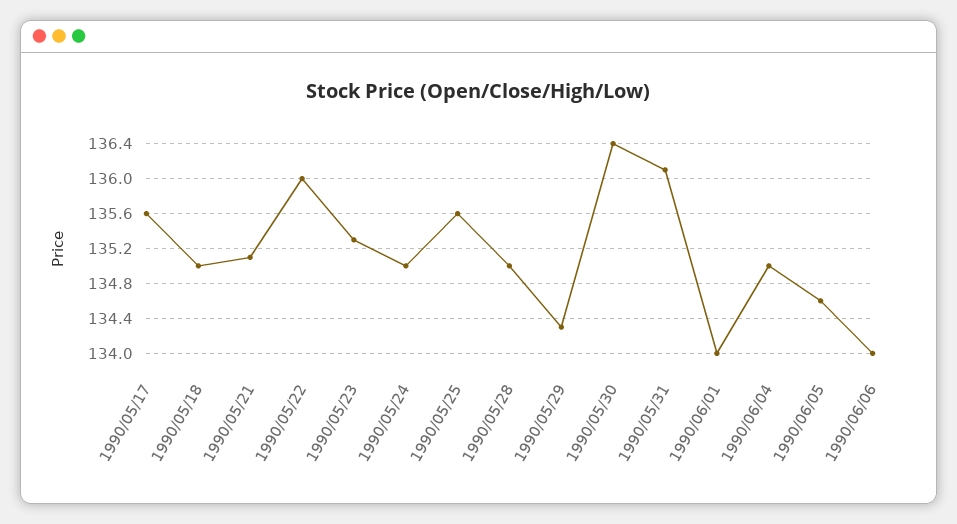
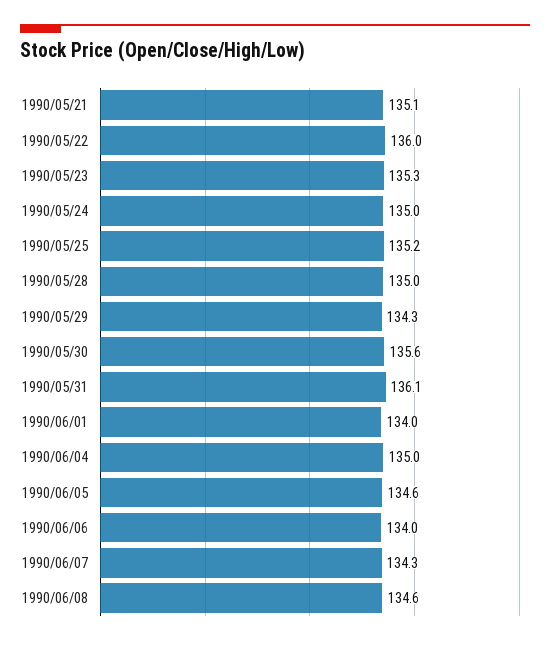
1990/05/17: 135.6 -> none
1990/05/18: 135 -> none
1990/05/25: 135.6 -> 135.2
1990/05/30: 136.4 -> 135.6
1990/06/07: none -> 134.3
1990/06/08: none -> 134.6

